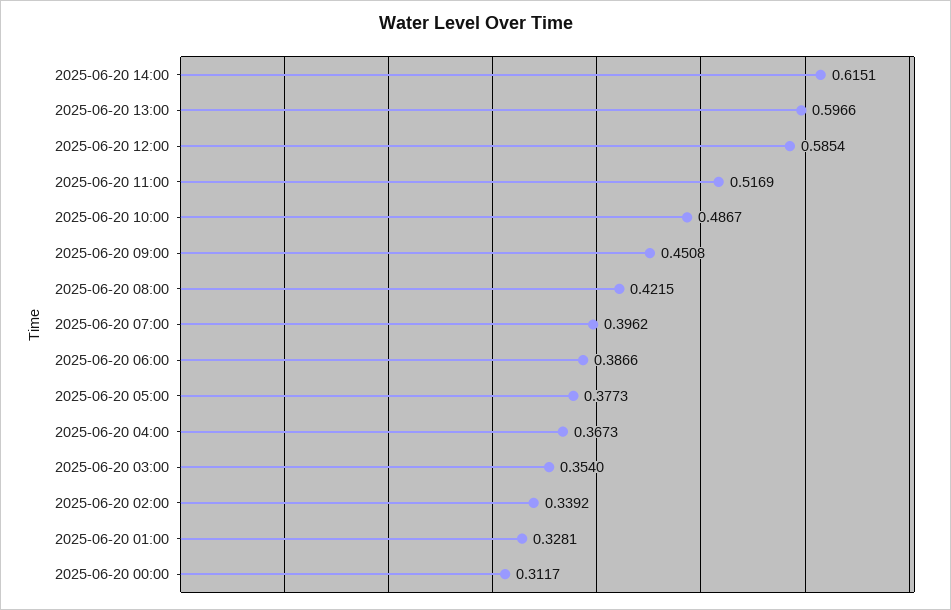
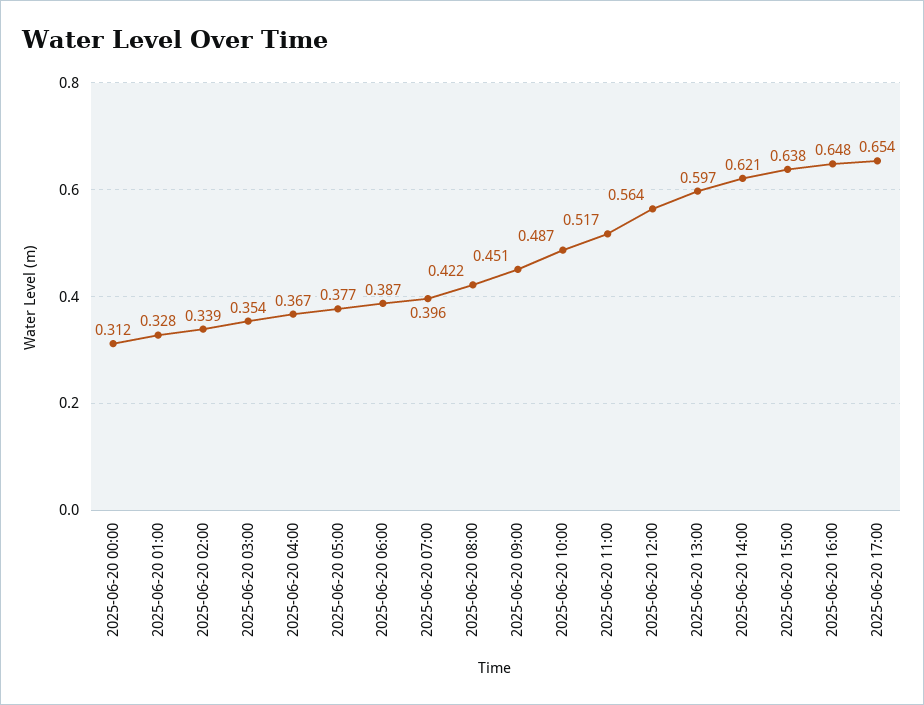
2025-06-20 14:00: 0.6151 -> 0.621
2025-06-20 12:00: 0.5854 -> 0.564
2025-06-20 15:00: none -> 0.638
2025-06-20 16:00: none -> 0.648
2025-06-20 17:00: none -> 0.654

